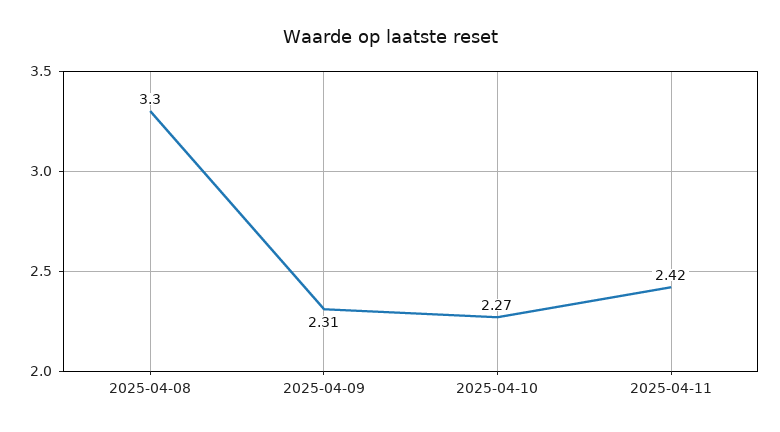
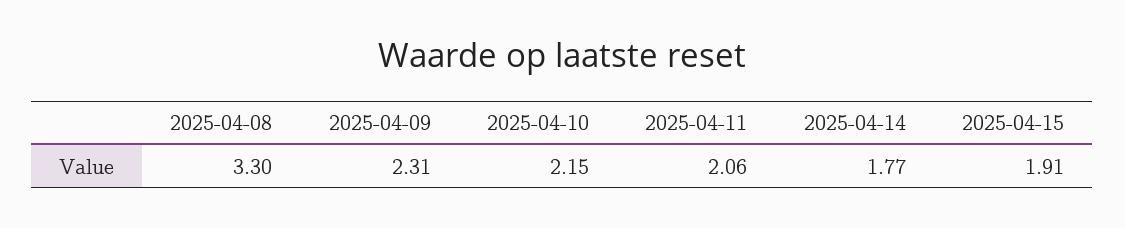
2025-04-10: 2.27 -> 2.15
2025-04-11: 2.42 -> 2.06
2025-04-14: none -> 1.77
2025-04-15: none -> 1.91

